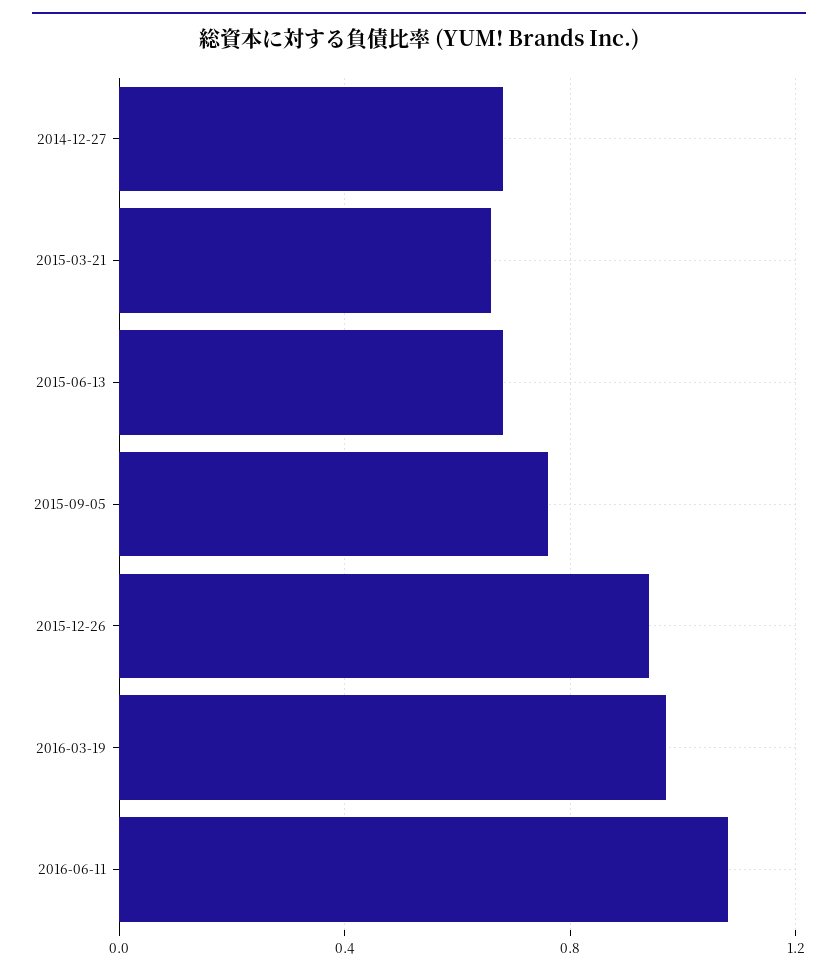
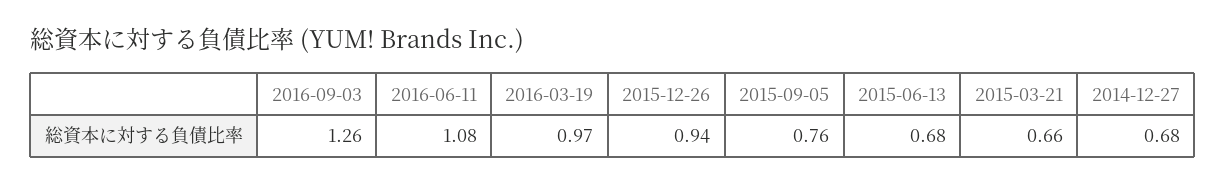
2016-09-03: none -> 1.26

